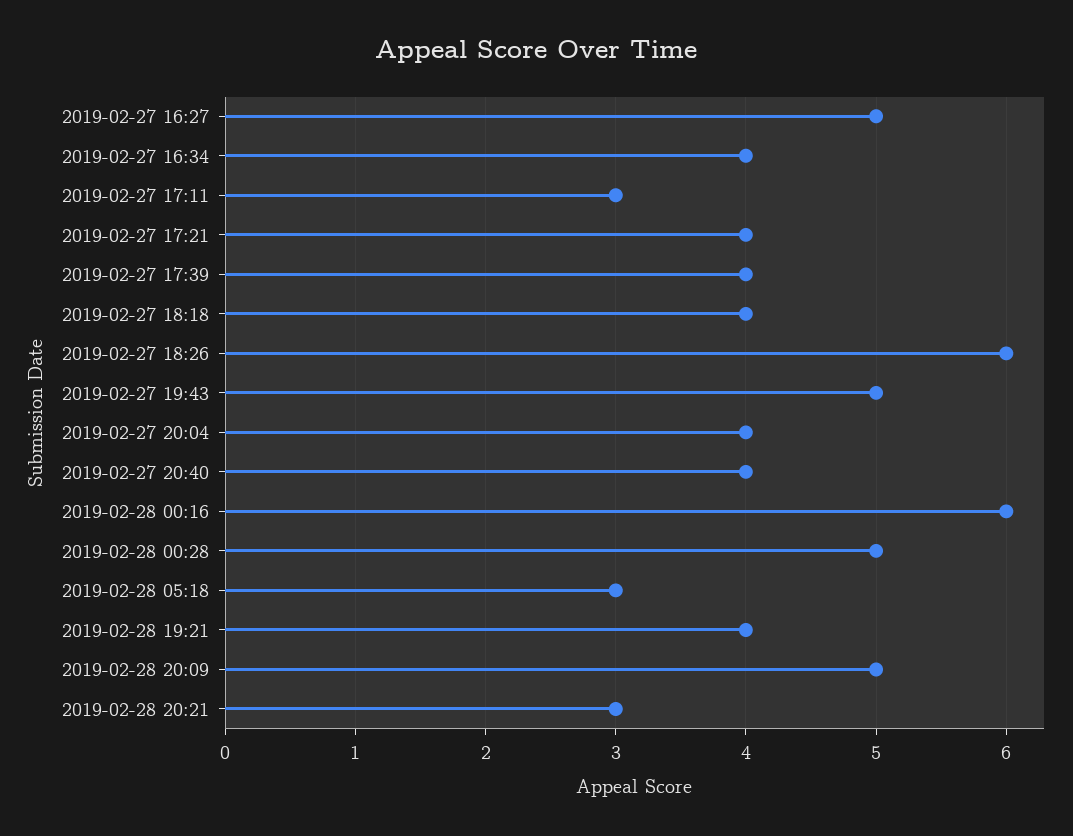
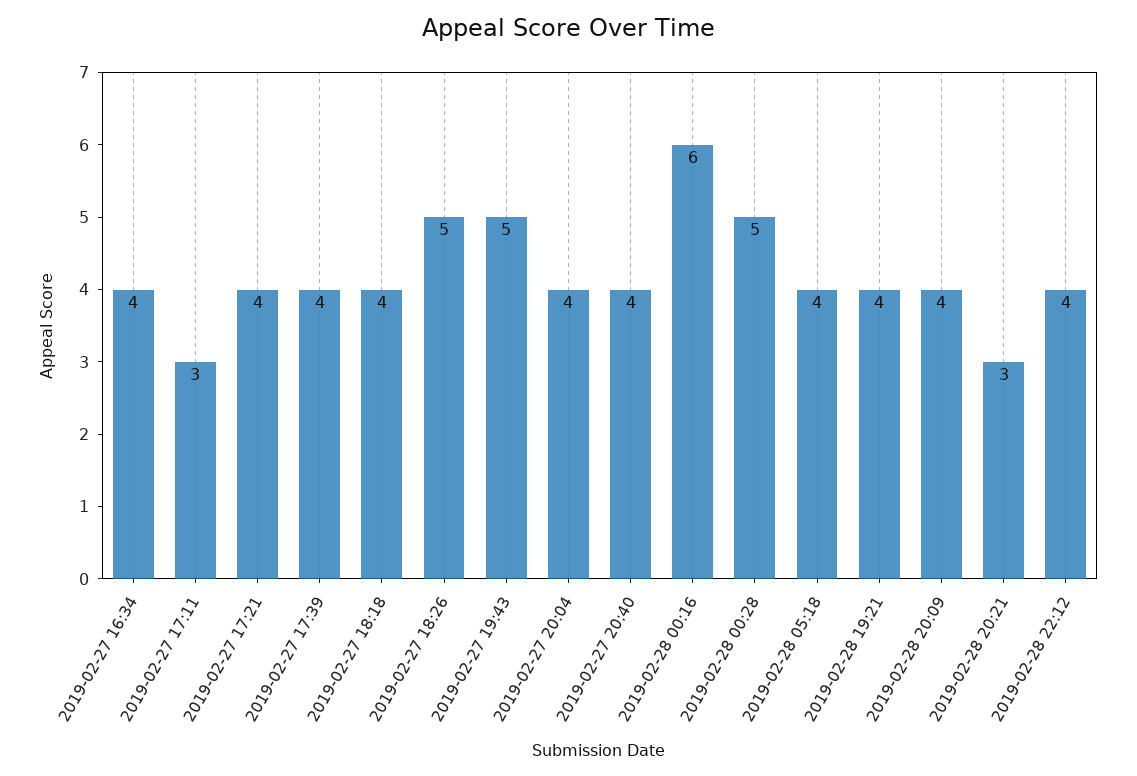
2019-02-27 16:27: 5 -> none
2019-02-27 18:26: 6 -> 5
2019-02-28 05:18: 3 -> 4
2019-02-28 20:09: 5 -> 4
2019-02-28 22:12: none -> 4

